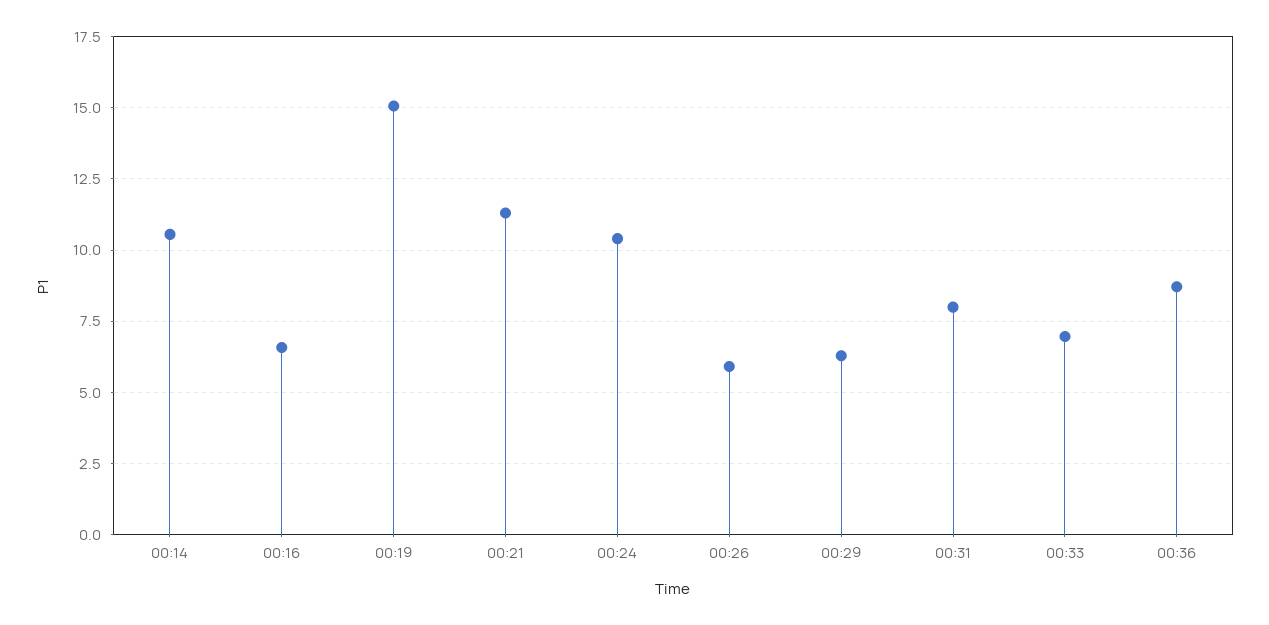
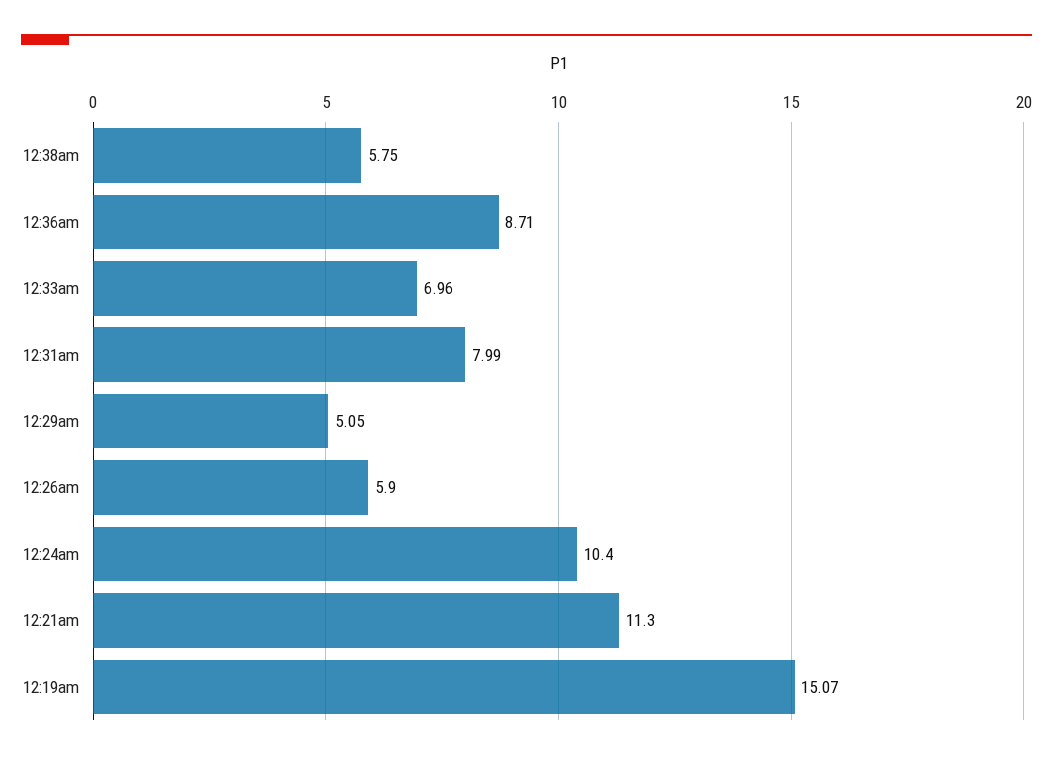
00:14: 10.5 -> none
00:16: 6.5 -> none
00:29: 6.25 -> 5.05
12:38am: none -> 5.75

